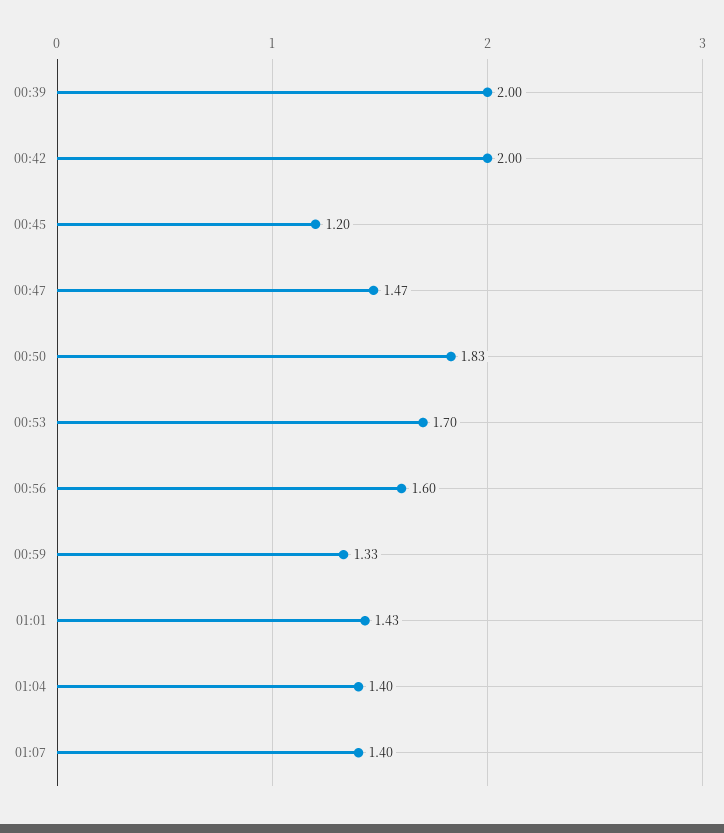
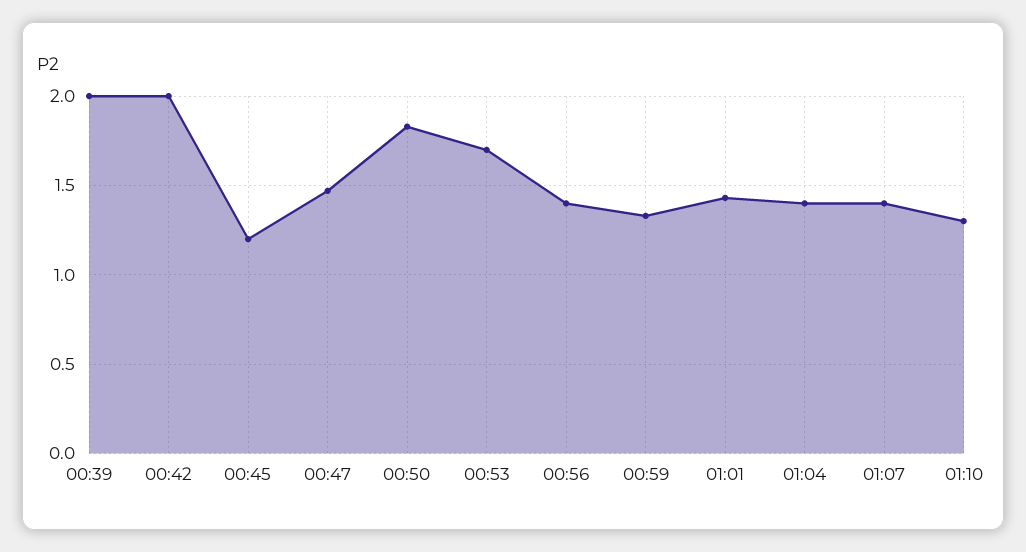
00:56: 1.6 -> 1.4
01:10: none -> 1.3

